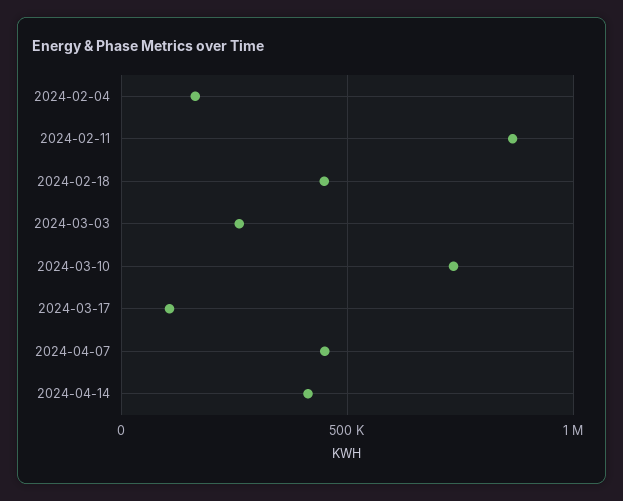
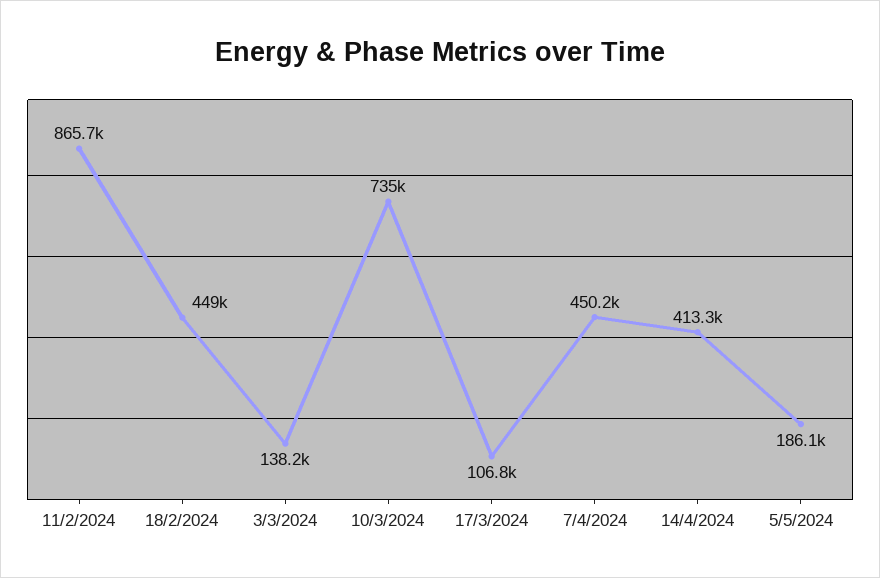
2024-02-04: 150000 -> none
2024-03-03: 250000 -> 138200
5/5/2024: none -> 186100

